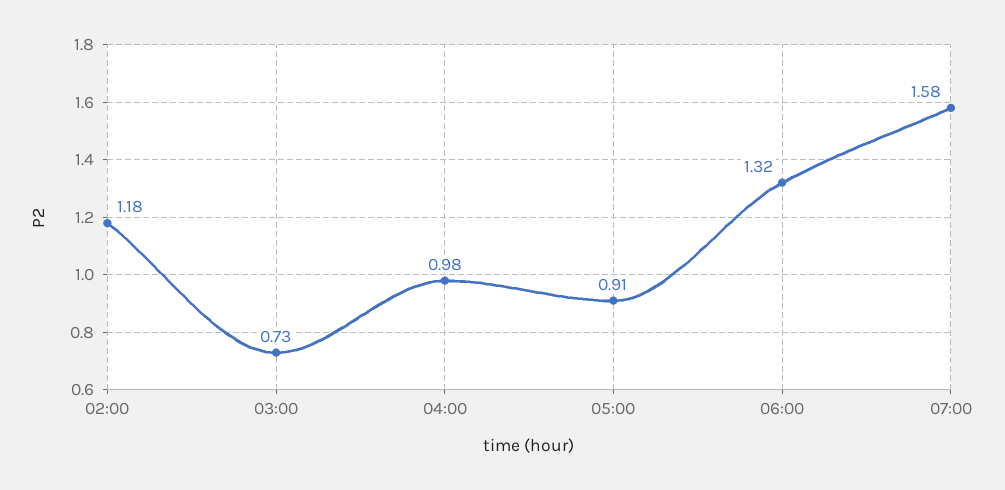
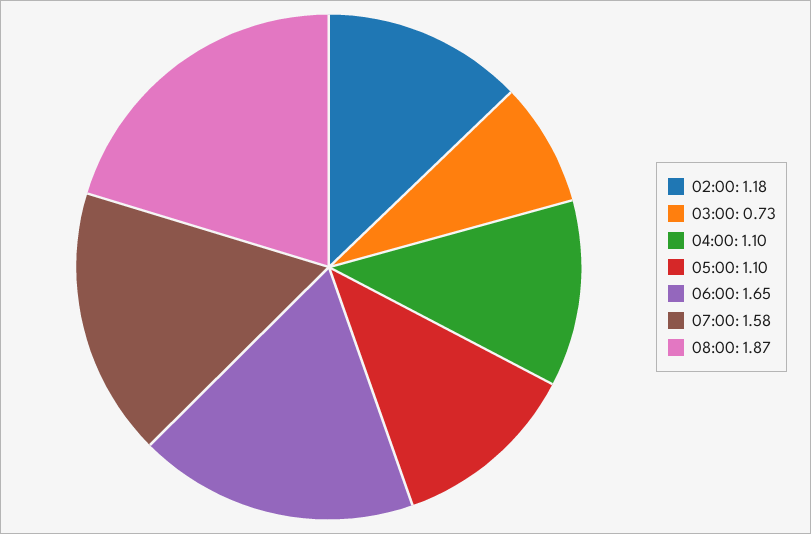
04:00: 0.98 -> 1.1
05:00: 0.91 -> 1.1
06:00: 1.32 -> 1.65
08:00: none -> 1.87

